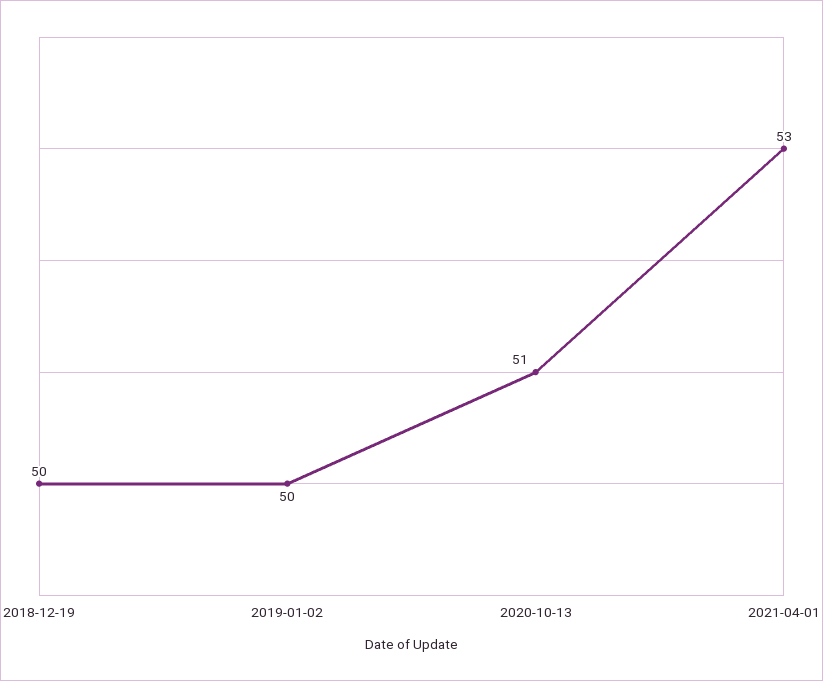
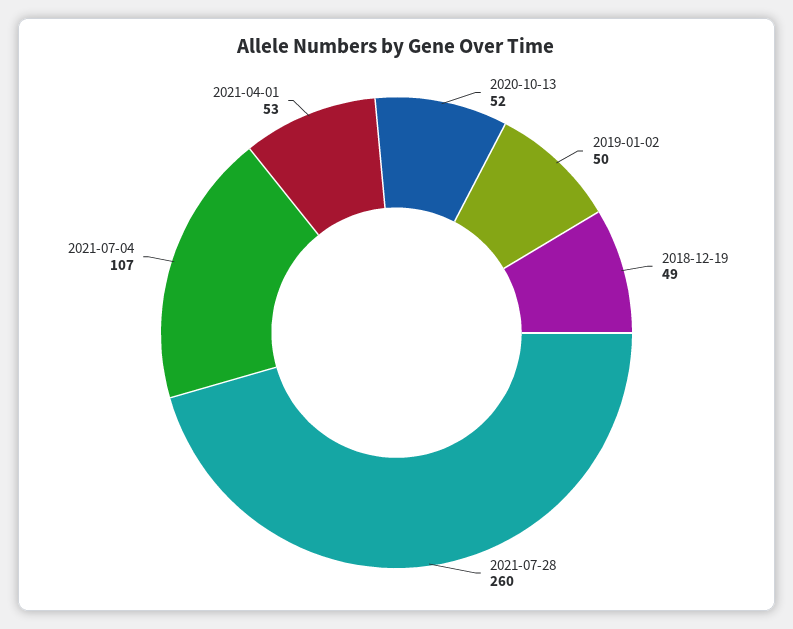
2018-12-19: 50 -> 49
2020-10-13: 51 -> 52
2021-07-28: none -> 260
2021-07-04: none -> 107

